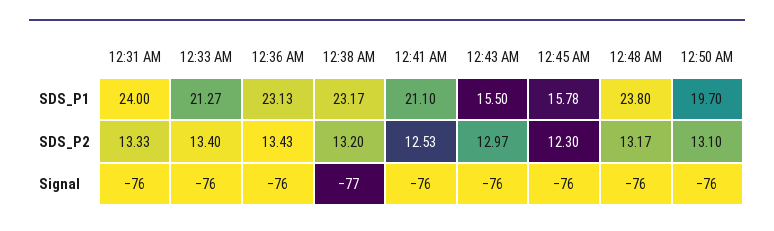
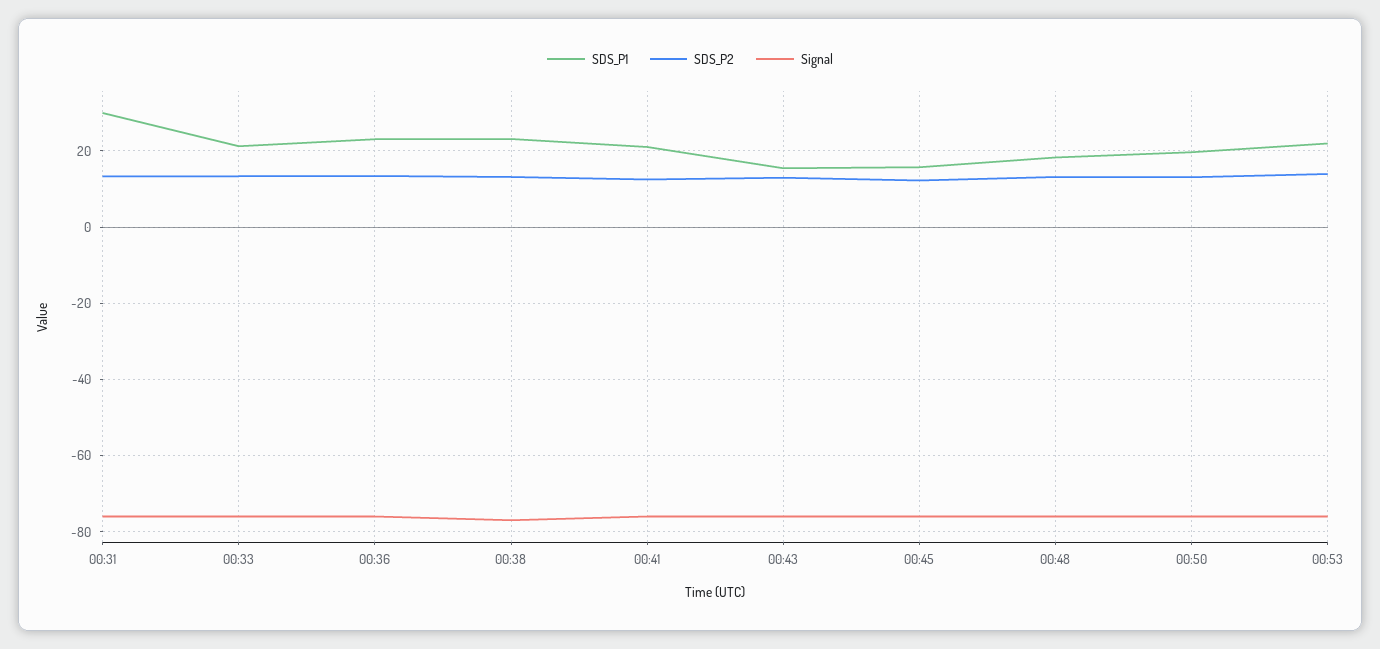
SDS_P1, 12:31 AM: 24 -> 30
SDS_P1, 12:48 AM: 23.8 -> 18
SDS_P1, 00:53: none -> 22
SDS_P2, 00:53: none -> 14
Signal, 00:53: none -> -76

